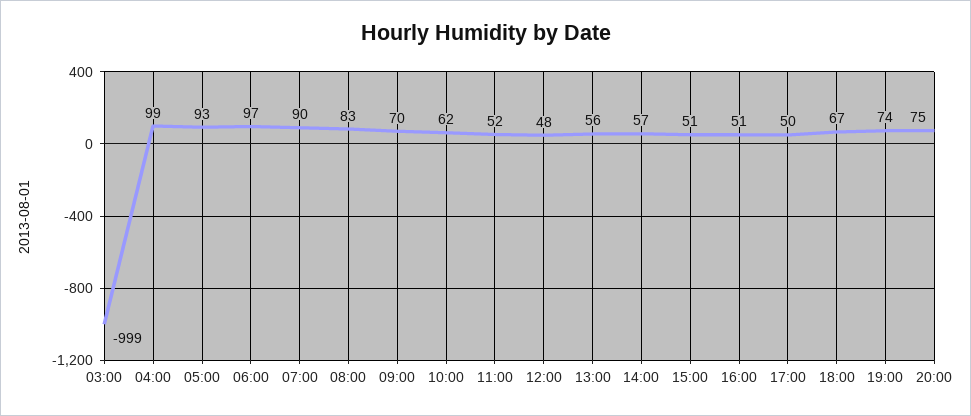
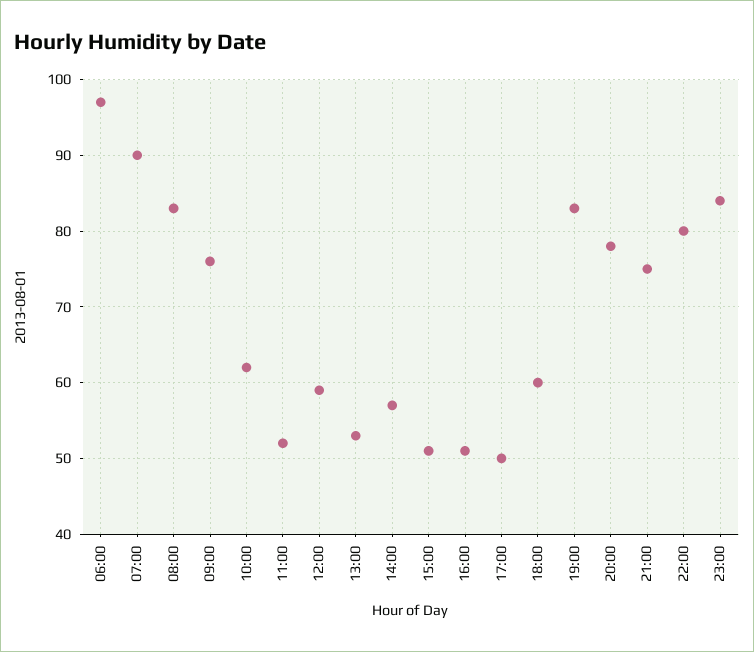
03:00: -999 -> none
04:00: 99 -> none
05:00: 93 -> none
09:00: 70 -> 76
12:00: 48 -> 59
13:00: 56 -> 53
18:00: 67 -> 60
19:00: 74 -> 83
20:00: 75 -> 78
21:00: none -> 75
22:00: none -> 80
23:00: none -> 84

